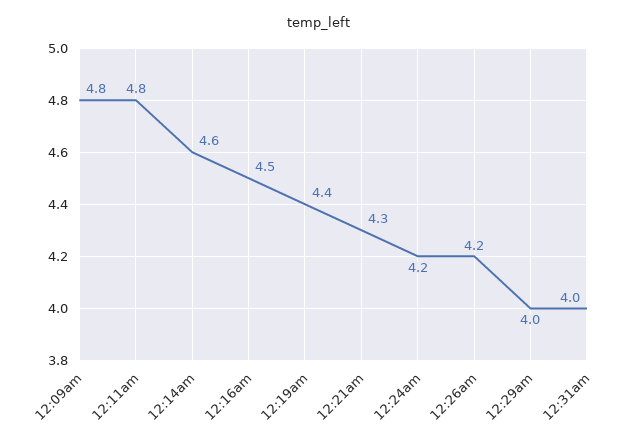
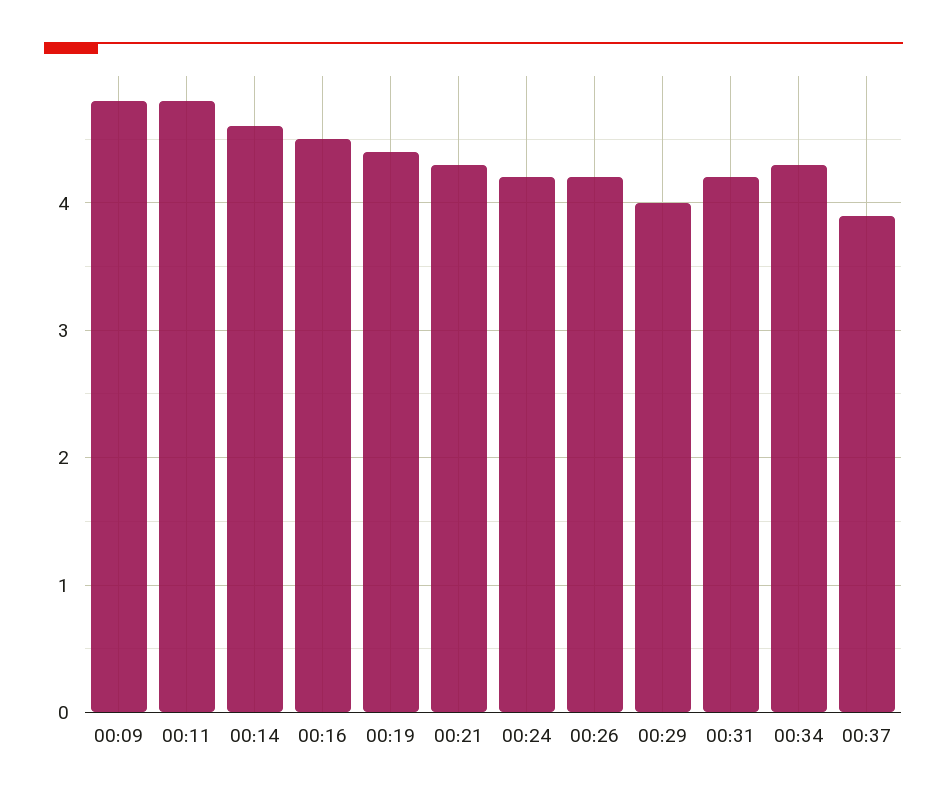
12:31am: 4 -> 4.2
00:34: none -> 4.3
00:37: none -> 3.9

